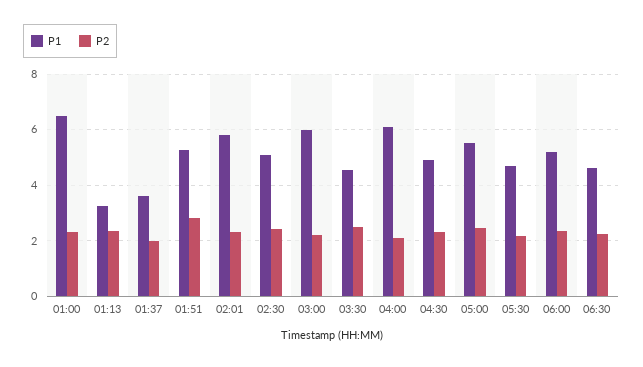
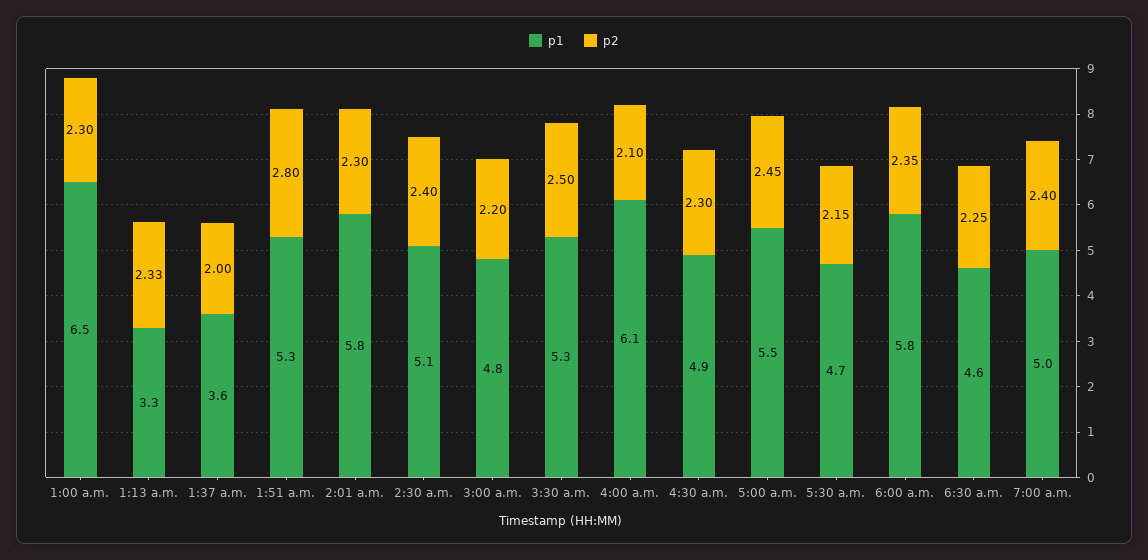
P1, 03:00: 6 -> 4.8
P1, 03:30: 4.5 -> 5.3
P1, 06:00: 5.25 -> 5.8
P1, 7:00 a.m.: none -> 5
P2, 7:00 a.m.: none -> 2.4

